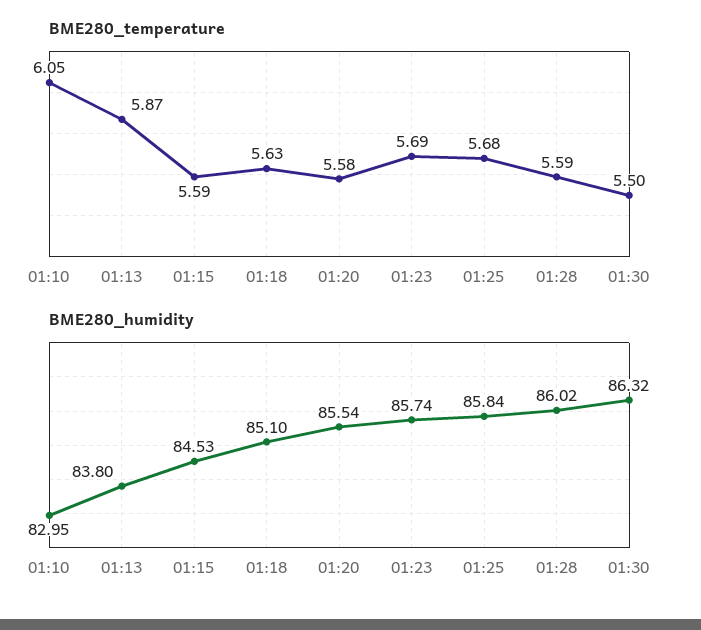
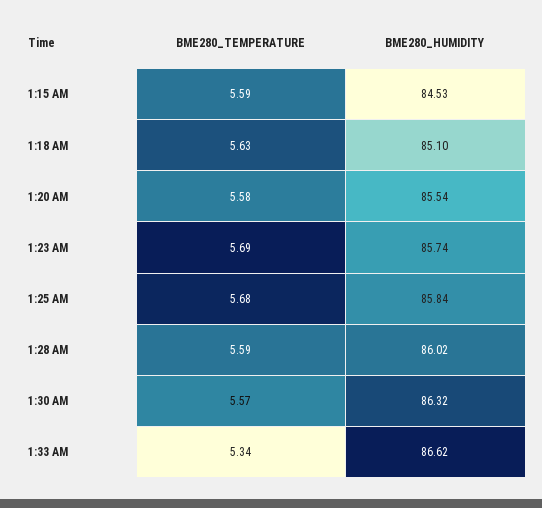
BME280_temperature, 01:10: 6.05 -> none
BME280_temperature, 01:13: 5.87 -> none
BME280_temperature, 01:30: 5.5 -> 5.57
BME280_humidity, 01:10: 82.95 -> none
BME280_humidity, 01:13: 83.8 -> none
BME280_temperature, 1:33 AM: none -> 5.34
BME280_humidity, 1:33 AM: none -> 86.62

